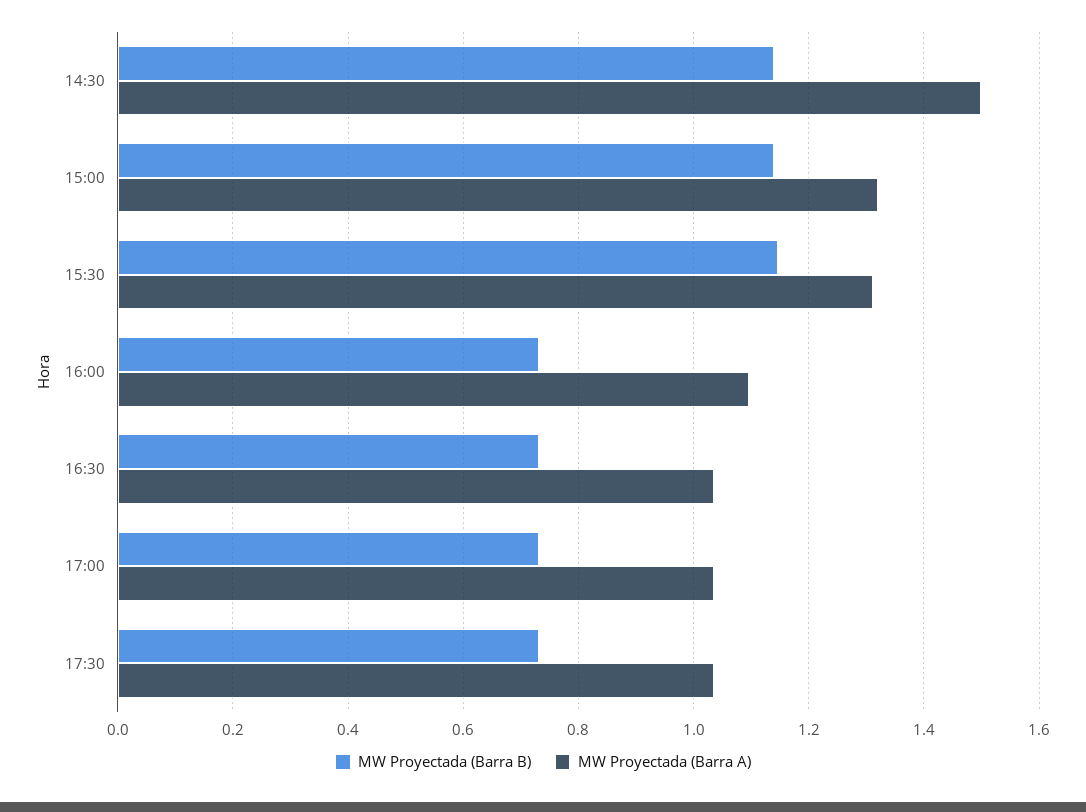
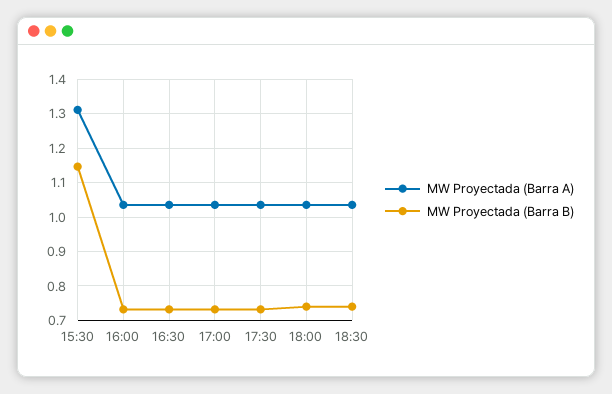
MW Proyectada (Barra B), 14:30: 1.14 -> none
MW Proyectada (Barra A), 14:30: 1.5 -> none
MW Proyectada (Barra B), 15:00: 1.14 -> none
MW Proyectada (Barra A), 15:00: 1.32 -> none
MW Proyectada (Barra A), 16:00: 1.1 -> 1.04
MW Proyectada (Barra A), 18:00: none -> 1.04
MW Proyectada (Barra B), 18:00: none -> 0.74
MW Proyectada (Barra A), 18:30: none -> 1.04
MW Proyectada (Barra B), 18:30: none -> 0.74

